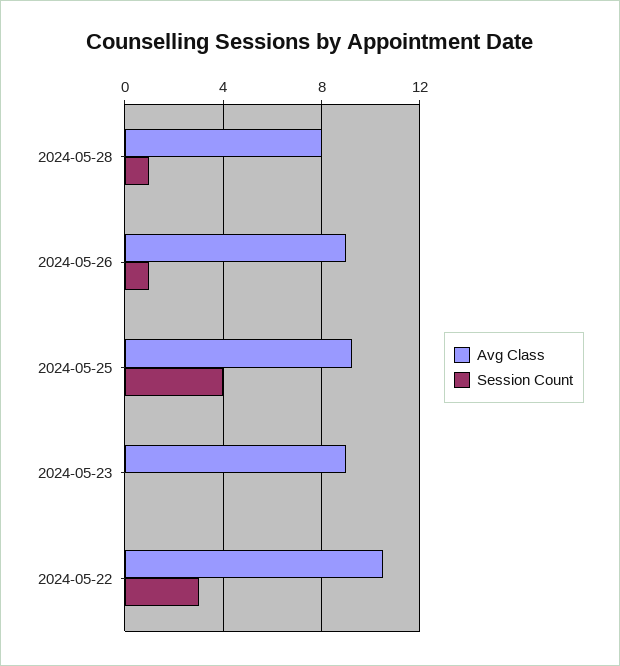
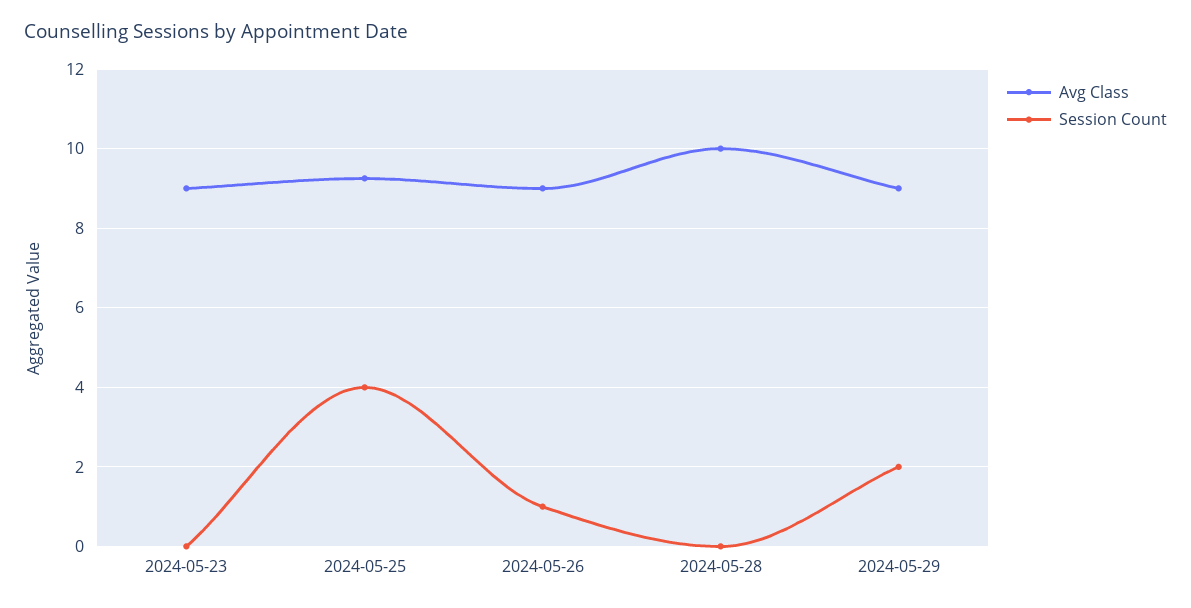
Avg Class, 2024-05-28: 8 -> 10
Session Count, 2024-05-28: 1 -> 0
Avg Class, 2024-05-22: 10.5 -> none
Session Count, 2024-05-22: 3 -> none
Avg Class, 2024-05-29: none -> 9
Session Count, 2024-05-29: none -> 2

